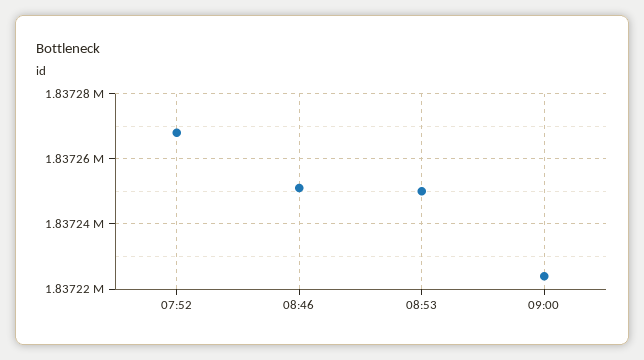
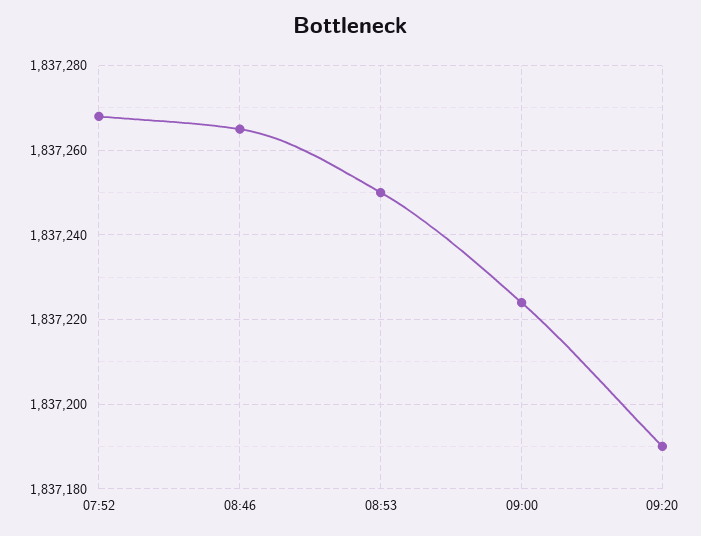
08:46: 1837250 -> 1837265
09:20: none -> 1837190

